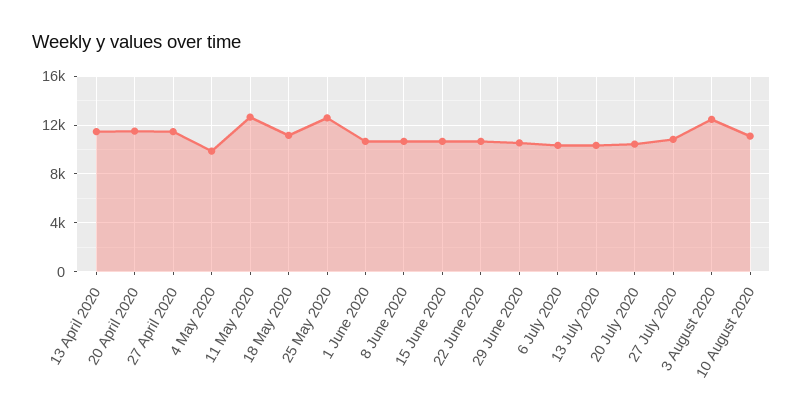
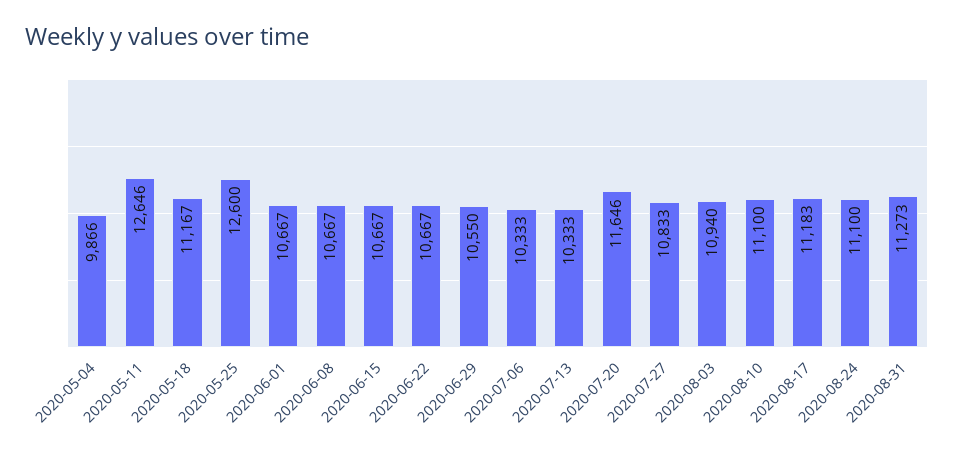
13 April 2020: 11500 -> none
20 April 2020: 11500 -> none
27 April 2020: 11500 -> none
20 July 2020: 10500 -> 11646
3 August 2020: 12500 -> 10940
2020-08-17: none -> 11183
2020-08-24: none -> 11100
2020-08-31: none -> 11273

